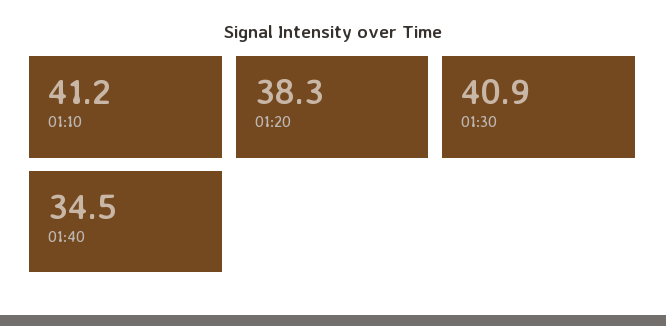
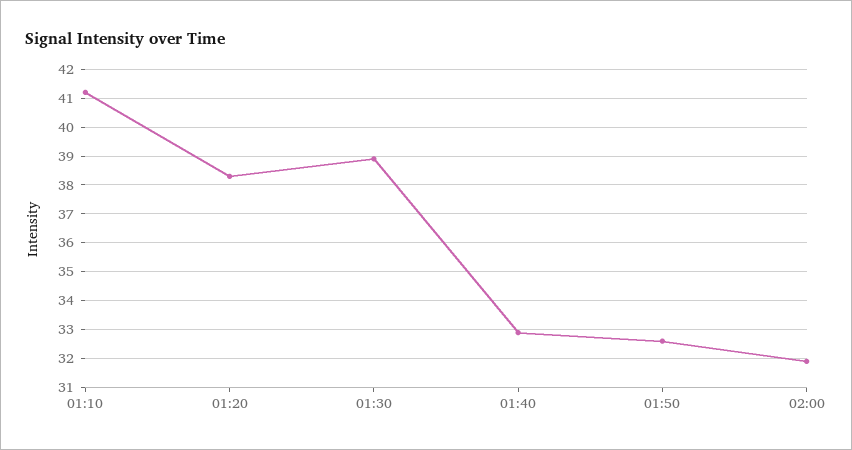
01:30: 40.9 -> 39
01:40: 34.5 -> 33
01:50: none -> 32.5
02:00: none -> 32

